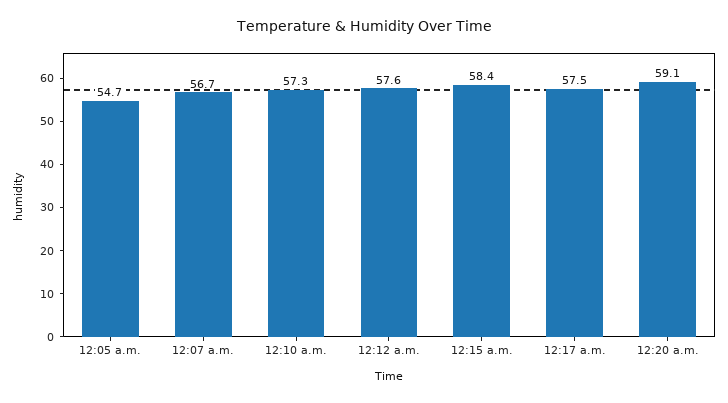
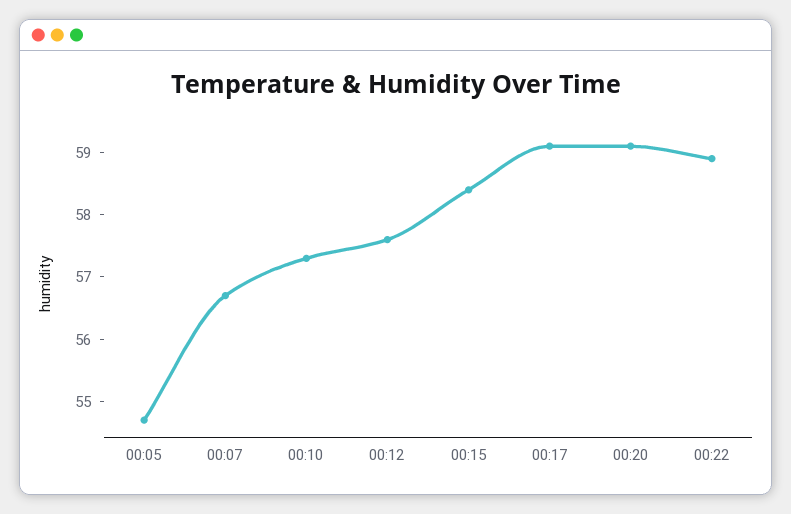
12:17 a.m.: 57.5 -> 59
00:22: none -> 59

